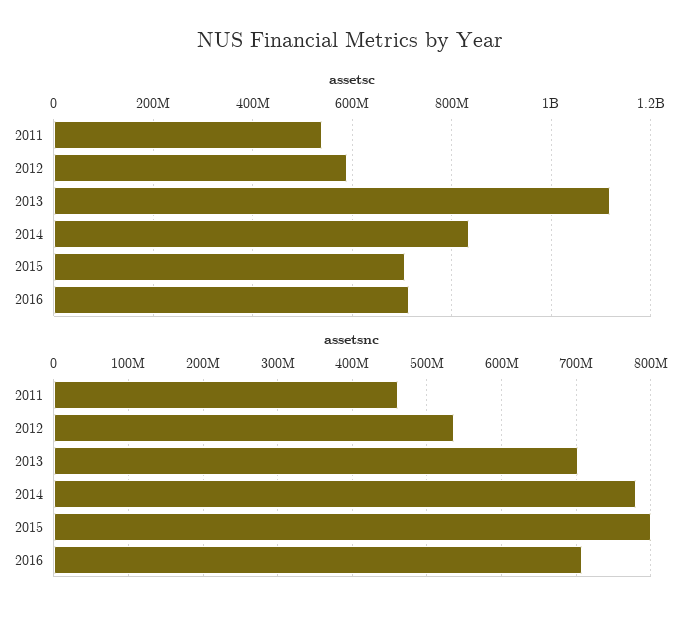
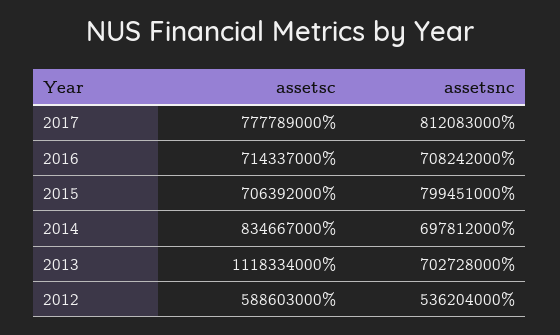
assetsc, 2011: 540000000 -> none
assetsnc, 2011: 460000000 -> none
assetsnc, 2014: 780000000 -> 697812000
assetsc, 2017: none -> 777789000
assetsnc, 2017: none -> 812083000

